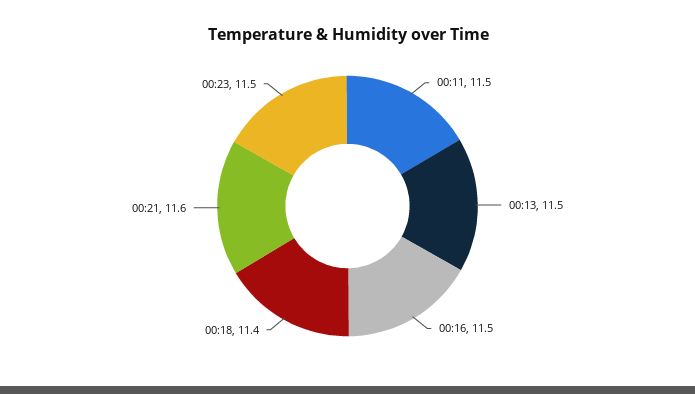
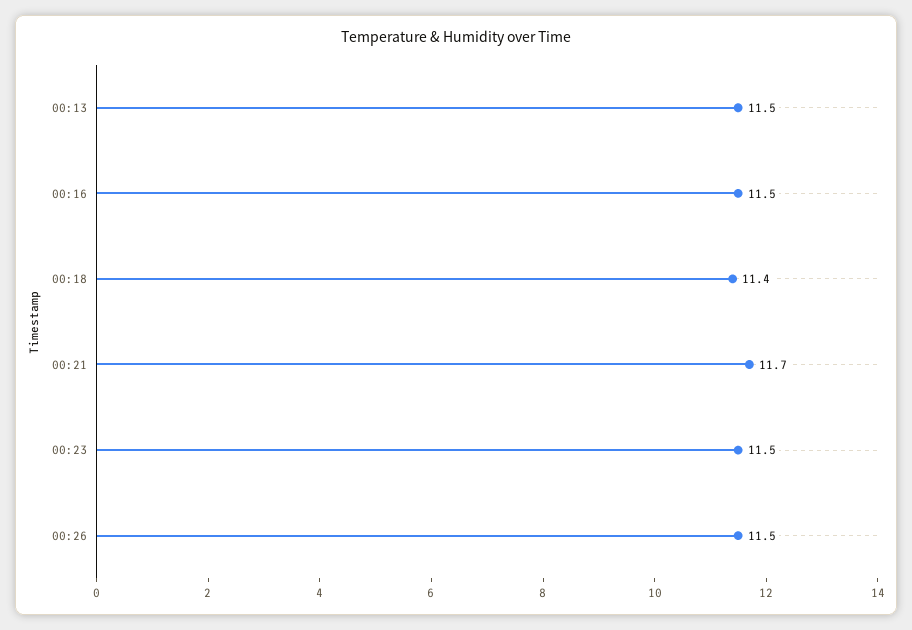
00:11: 11.5 -> none
00:21: 11.6 -> 11.7
00:26: none -> 11.5

